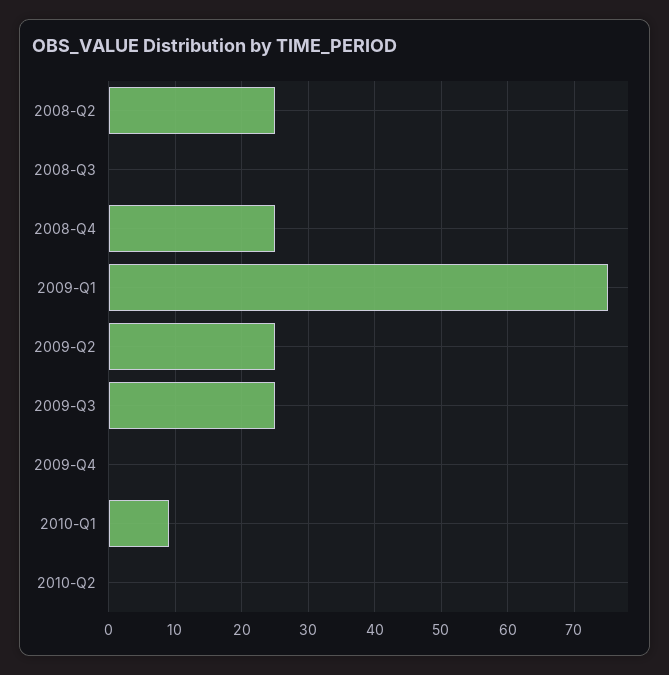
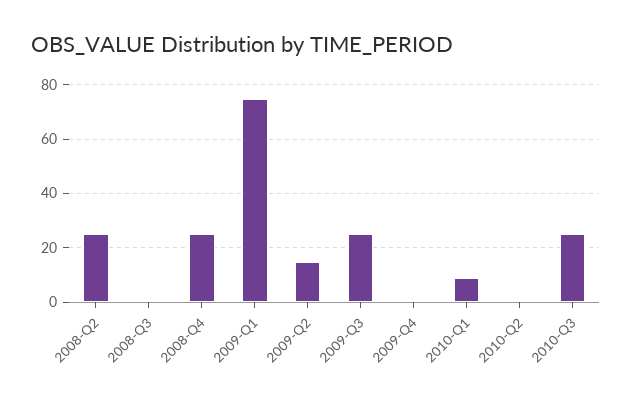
2009-Q2: 25 -> 15
2010-Q3: none -> 25

